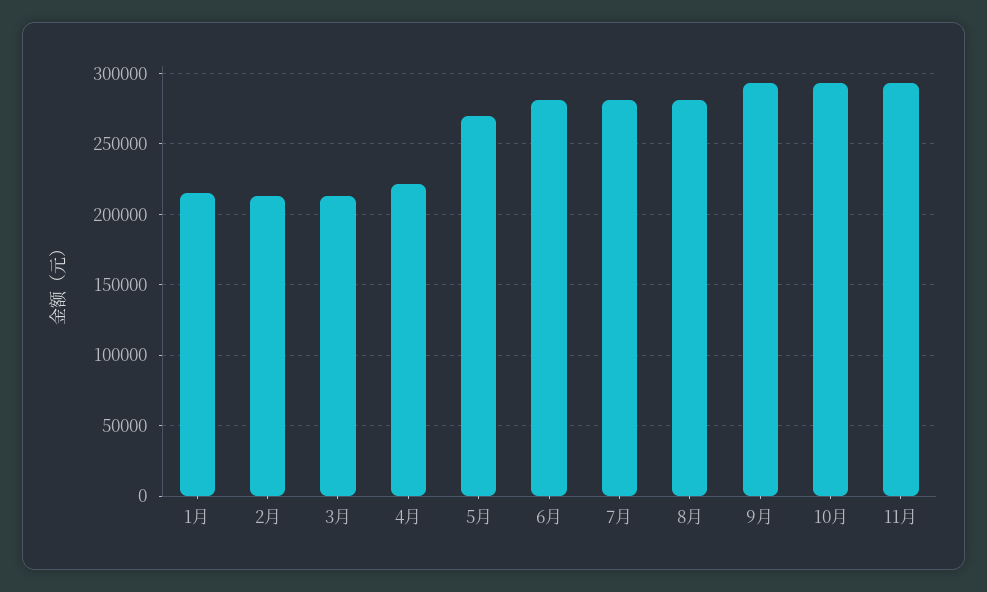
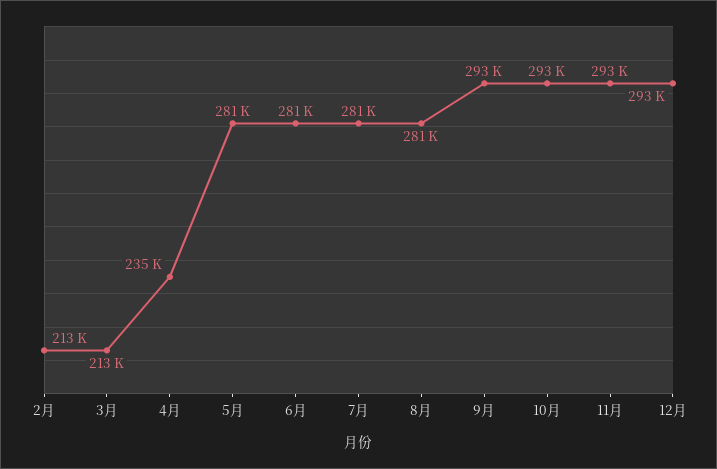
1月: 215000 -> none
4月: 220000 -> 235000
5月: 270000 -> 281000
12月: none -> 293000

